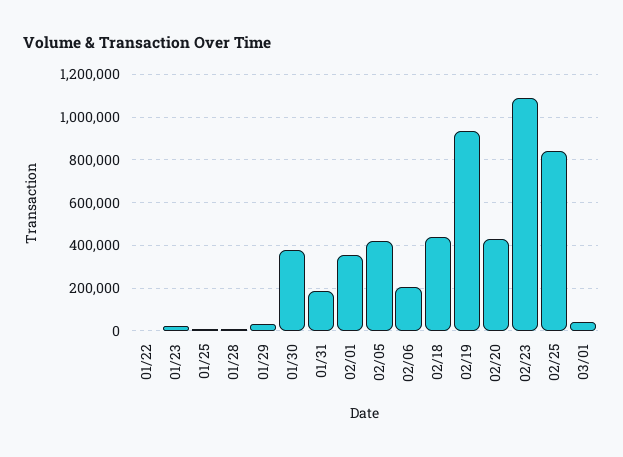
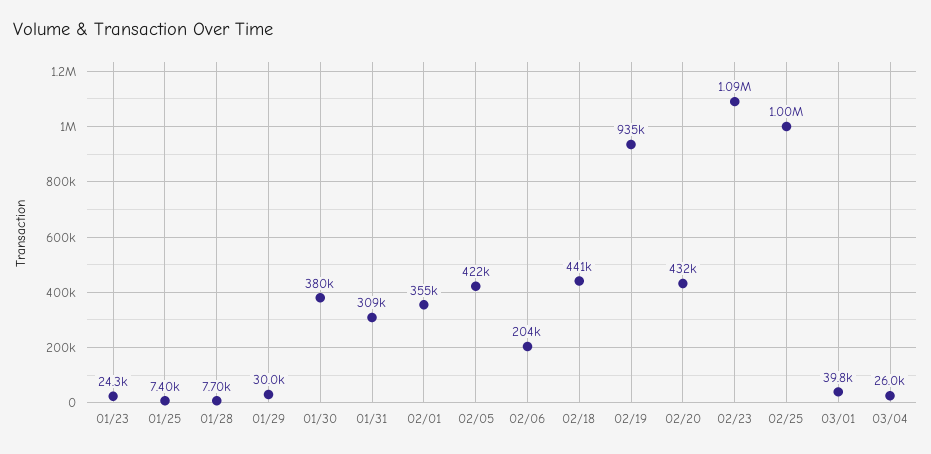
01/22: 0 -> none
01/31: 200000 -> 309000
02/25: 850000 -> 1000000
03/04: none -> 26000

